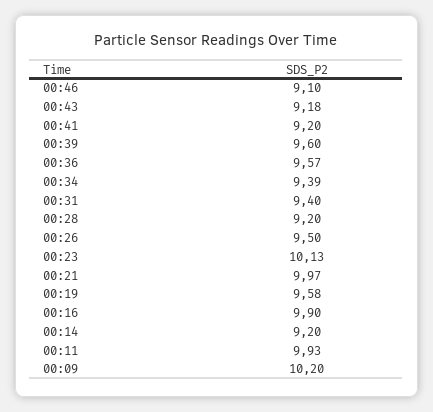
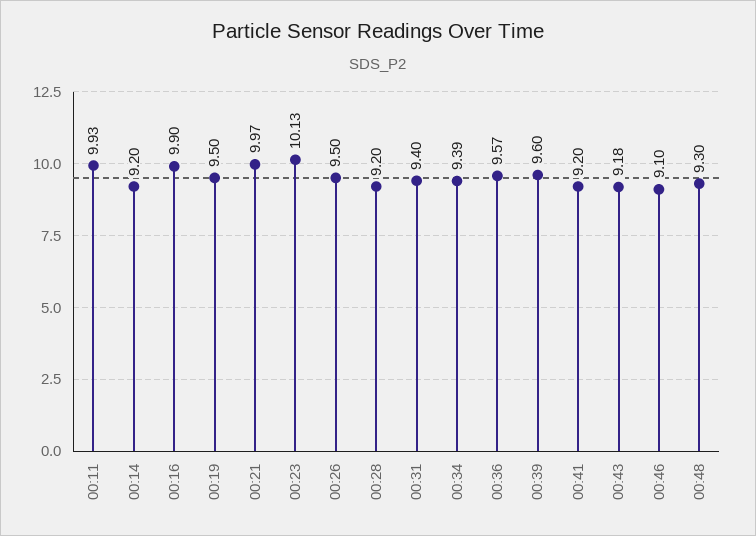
00:19: 9.58 -> 9.5
00:09: 10.2 -> none
00:48: none -> 9.3

